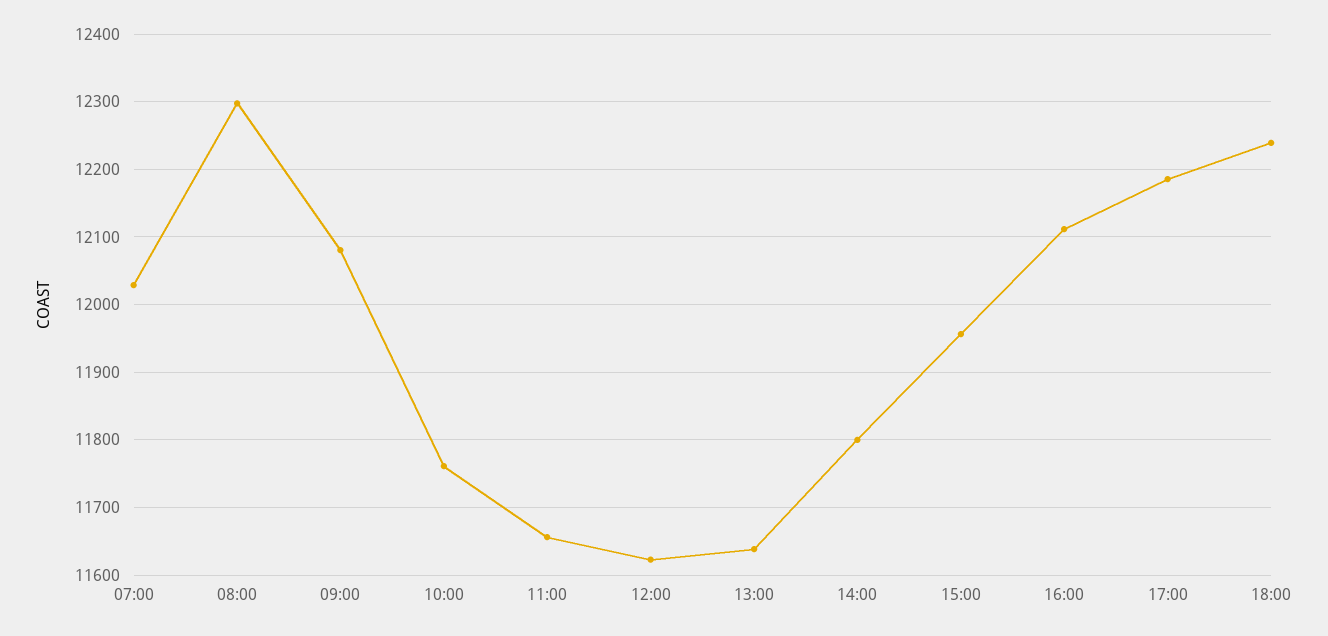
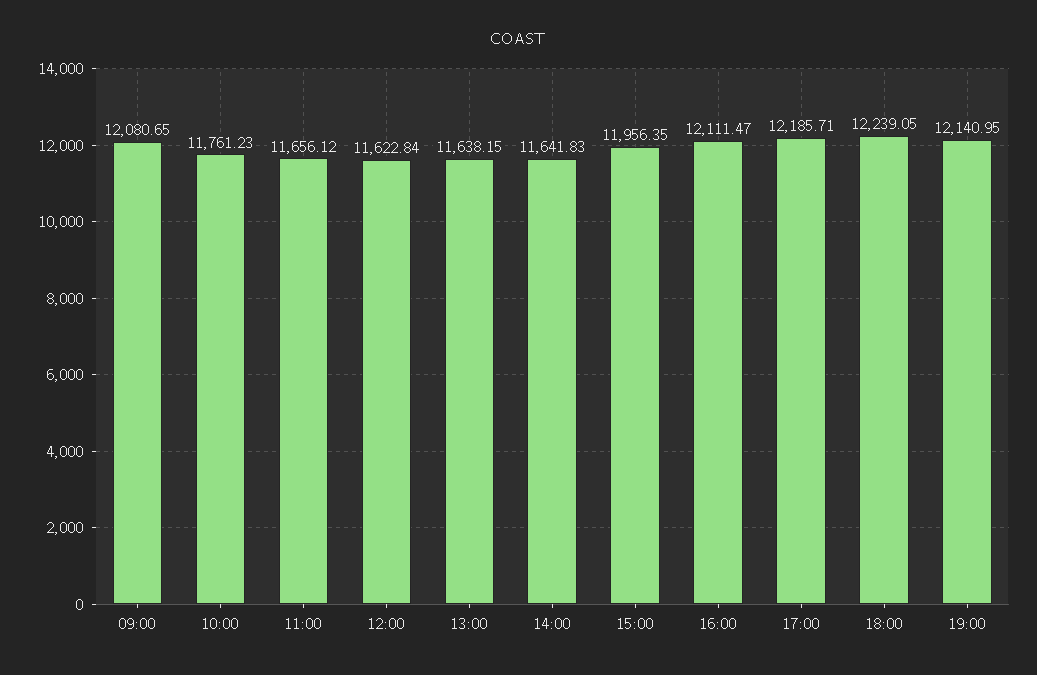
07:00: 12030 -> none
08:00: 12300 -> none
14:00: 11800 -> 11641.83
19:00: none -> 12140.95

